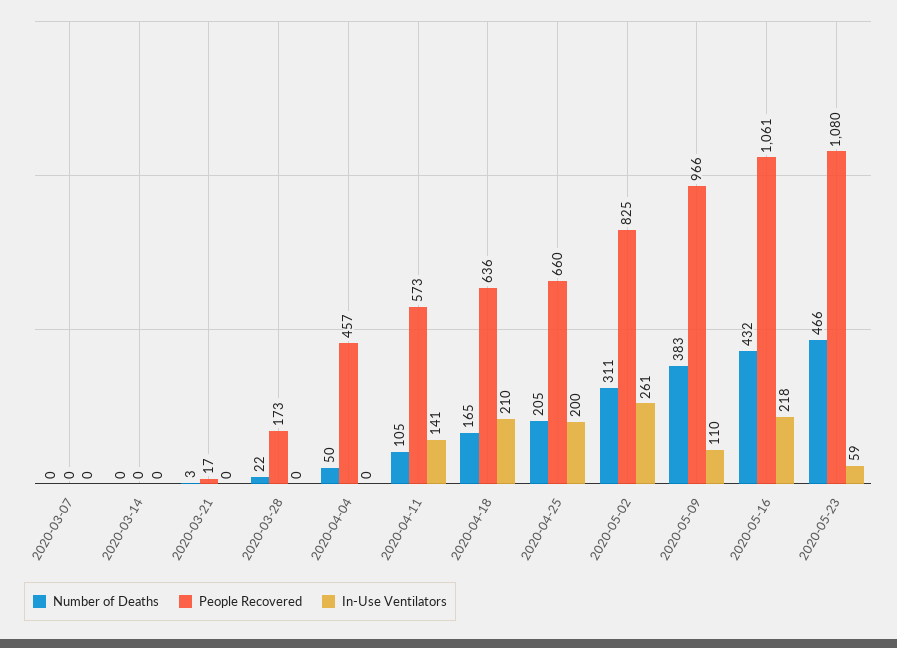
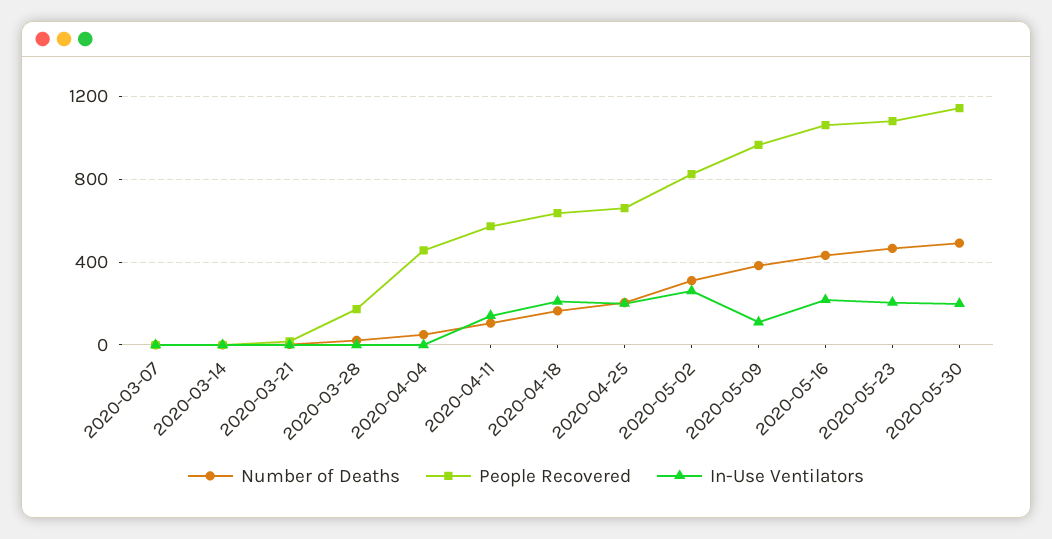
In-Use Ventilators, 2020-05-23: 59 -> 200
Number of Deaths, 2020-05-30: none -> 500
People Recovered, 2020-05-30: none -> 1150
In-Use Ventilators, 2020-05-30: none -> 200

